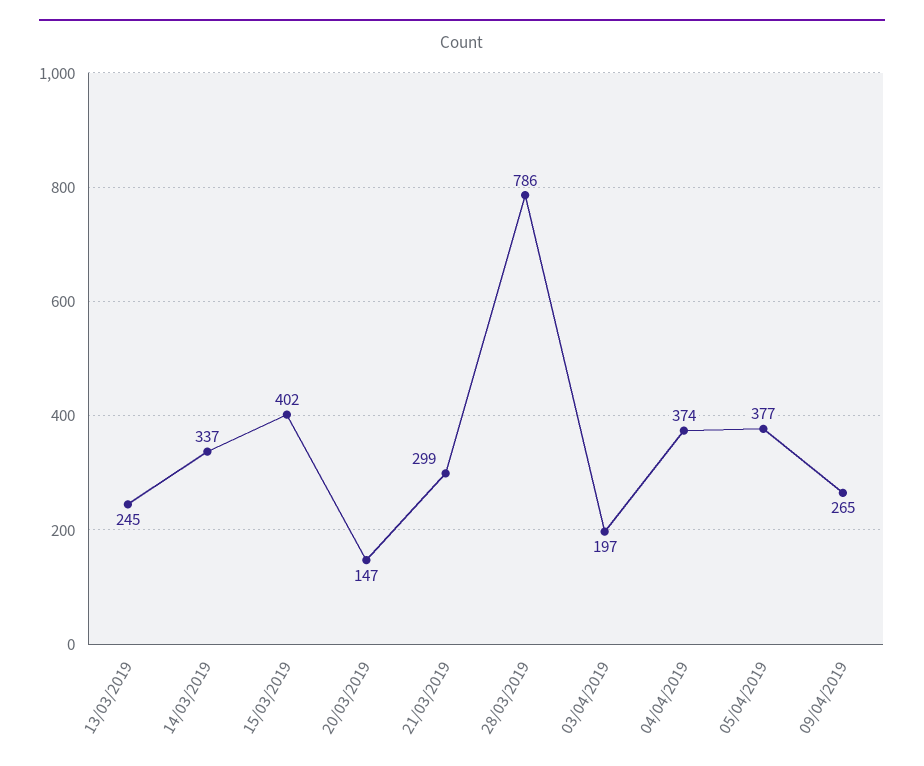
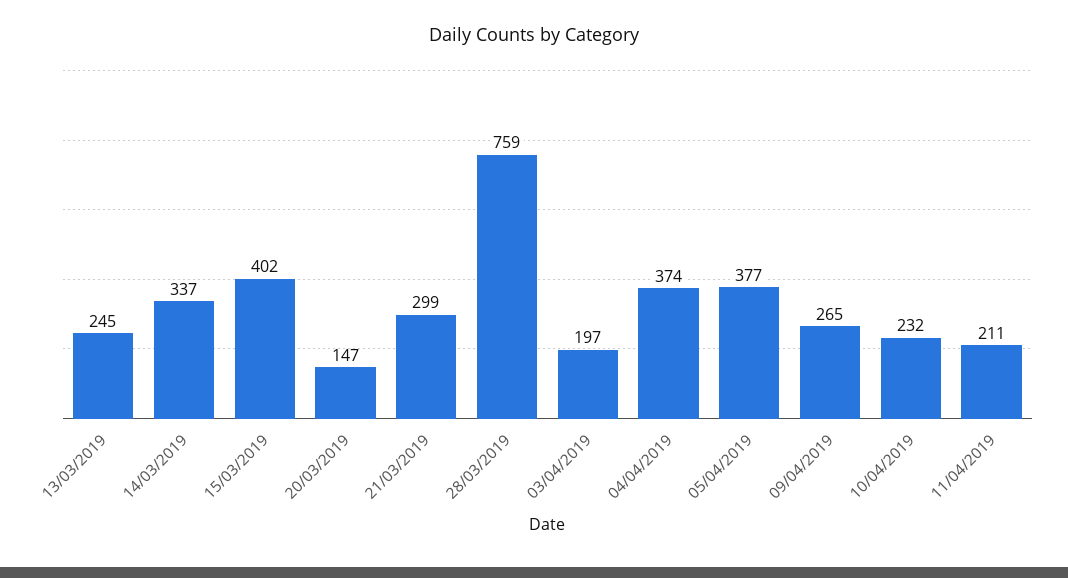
28/03/2019: 786 -> 759
10/04/2019: none -> 232
11/04/2019: none -> 211

